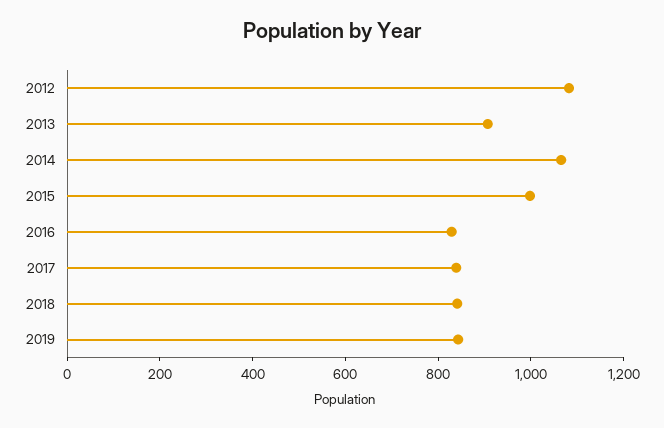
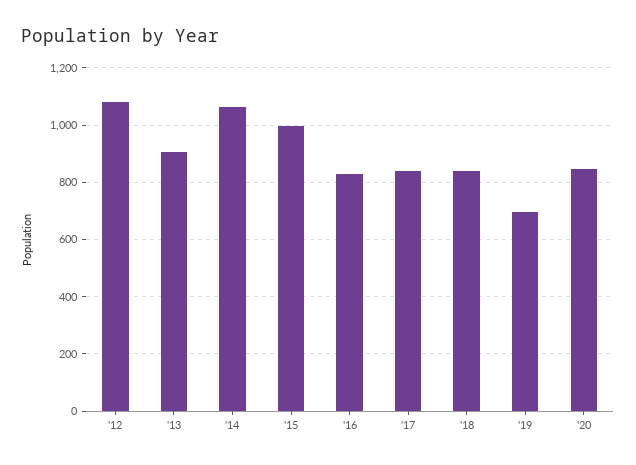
2019: 850 -> 700
'20: none -> 850

